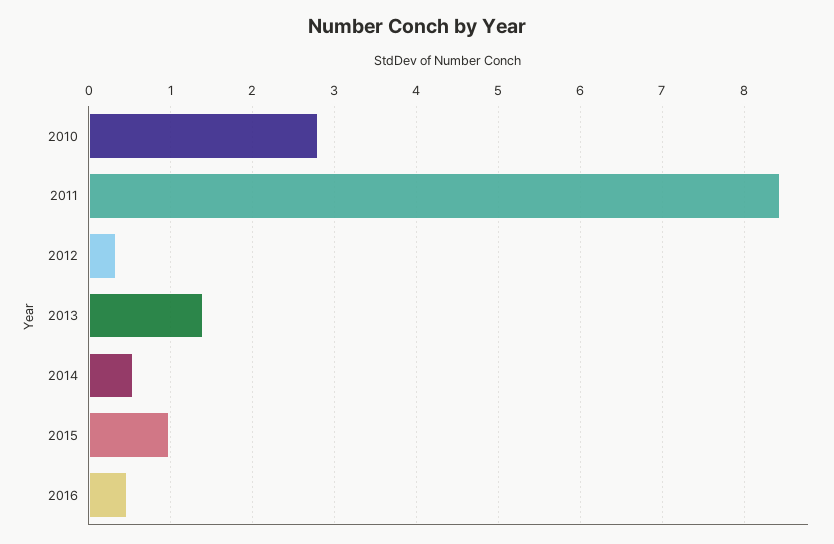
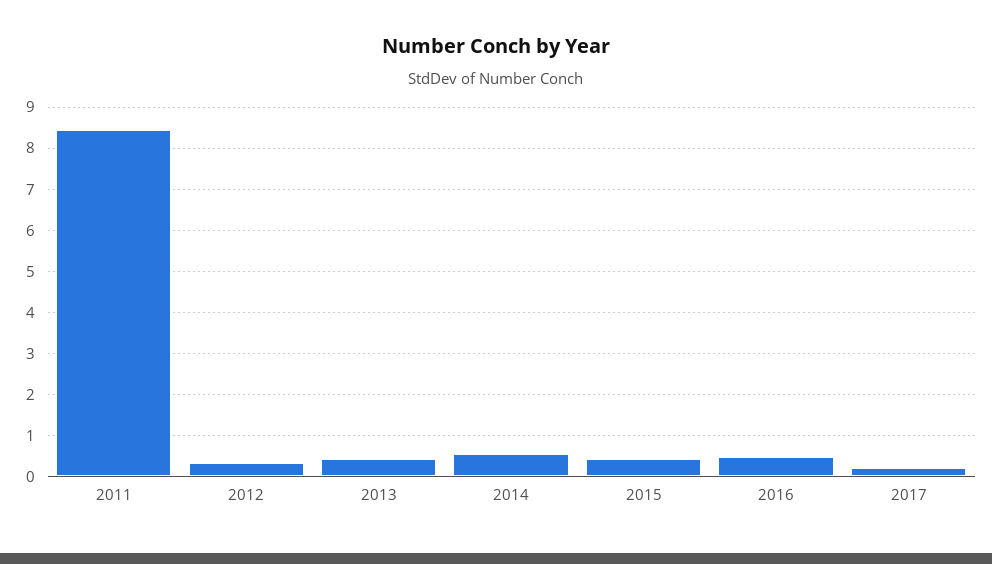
2010: 2.8 -> none
2013: 1.4 -> 0.4
2015: 1 -> 0.4
2017: none -> 0.2

